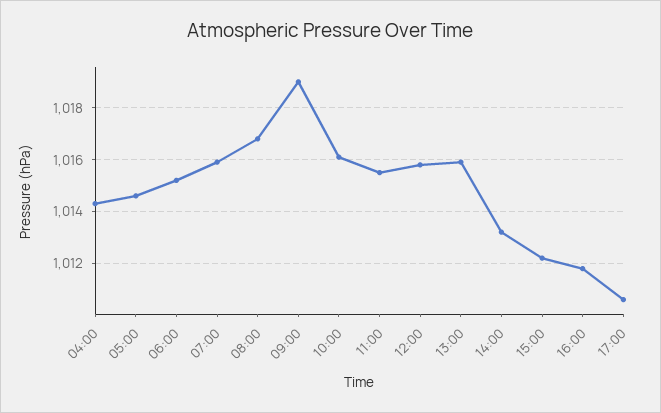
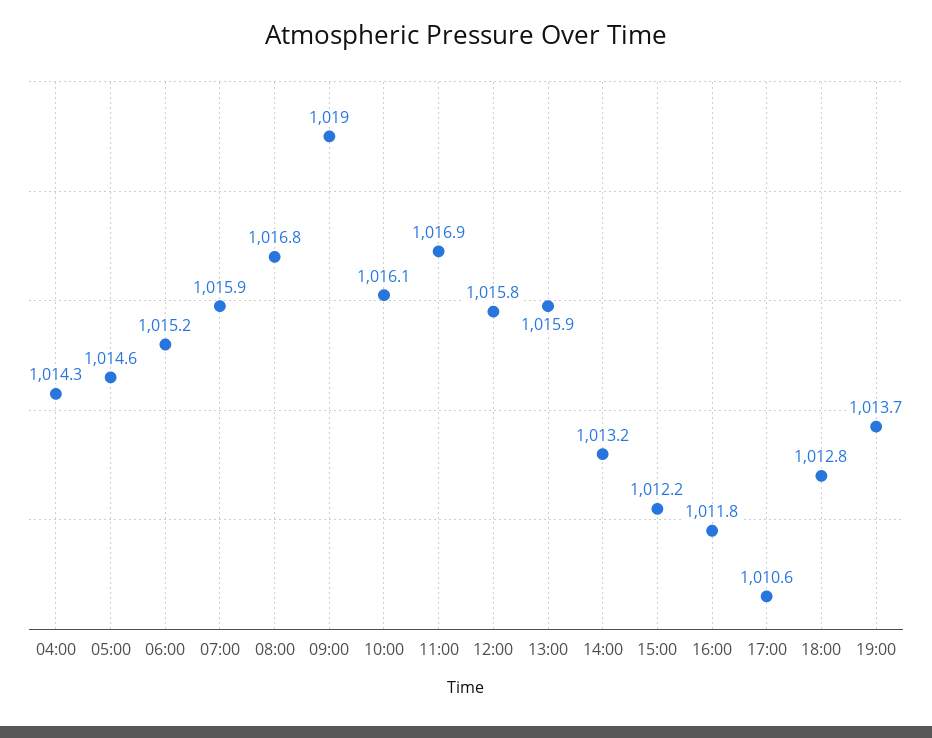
11:00: 1015.5 -> 1016.9
18:00: none -> 1012.8
19:00: none -> 1013.7

